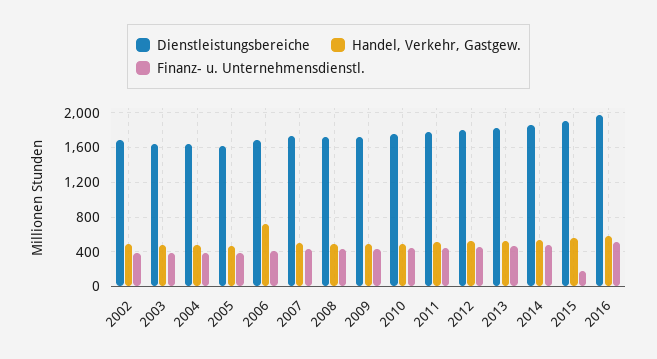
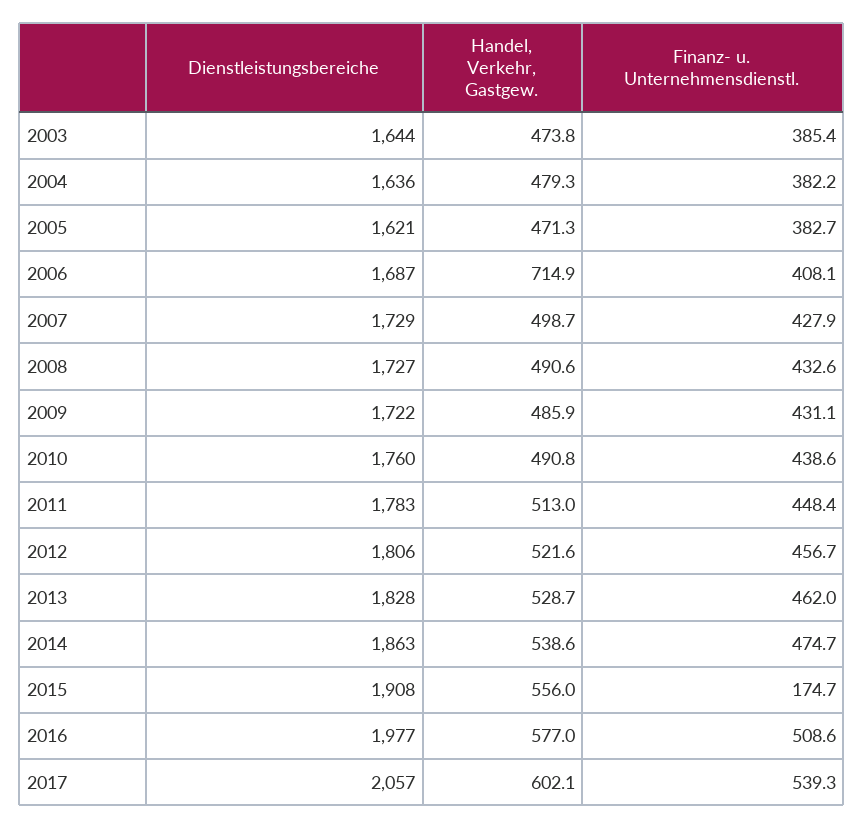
Dienstleistungsbereiche, 2002: 1700 -> none
Handel, Verkehr, Gastgew., 2002: 500 -> none
Finanz- u. Unternehmensdienstl., 2002: 400 -> none
Dienstleistungsbereiche, 2017: none -> 2057
Handel, Verkehr, Gastgew., 2017: none -> 602.1
Finanz- u. Unternehmensdienstl., 2017: none -> 539.3

